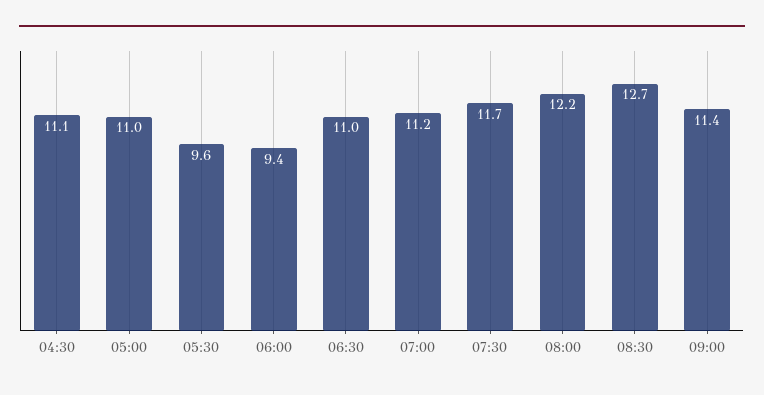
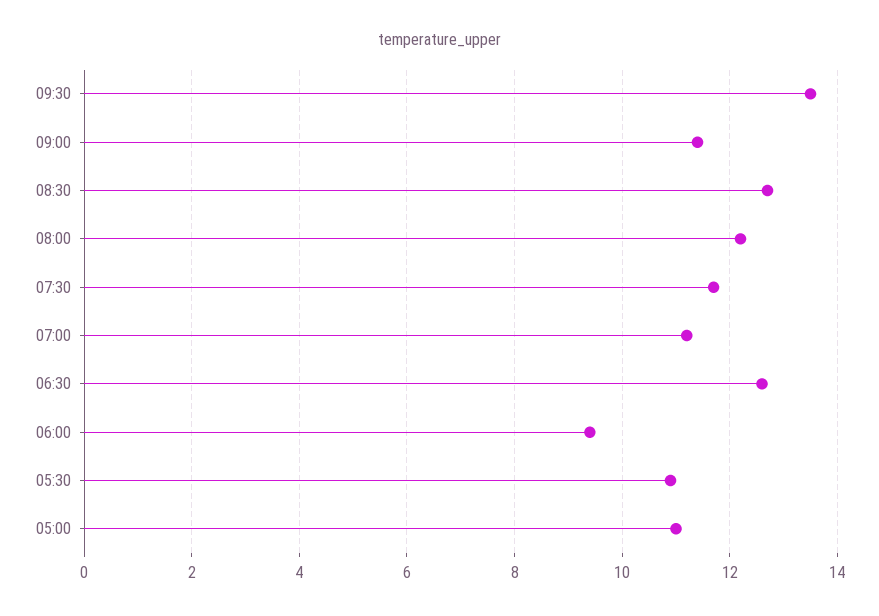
04:30: 11.1 -> none
05:30: 9.6 -> 11
06:30: 11 -> 12.5
09:30: none -> 13.5

